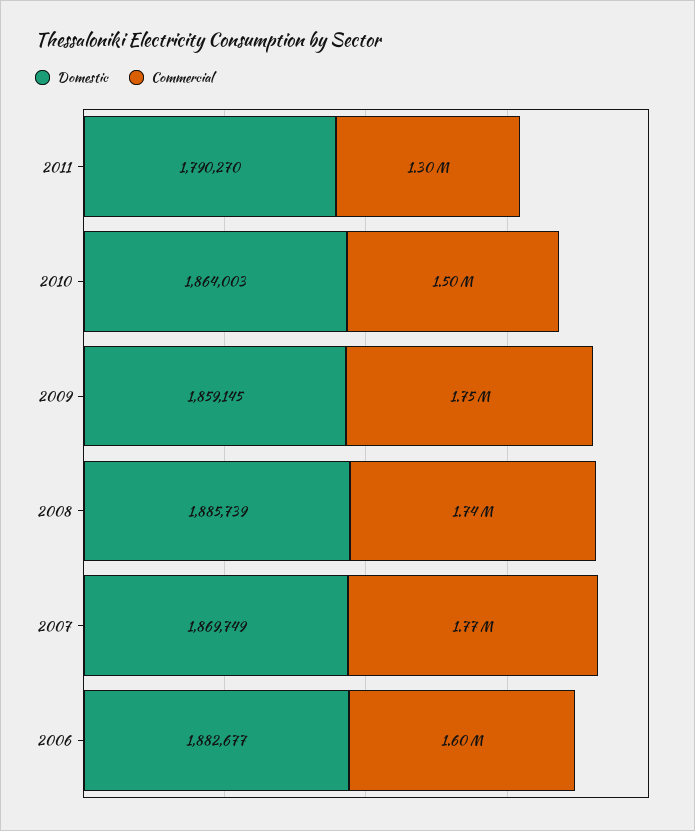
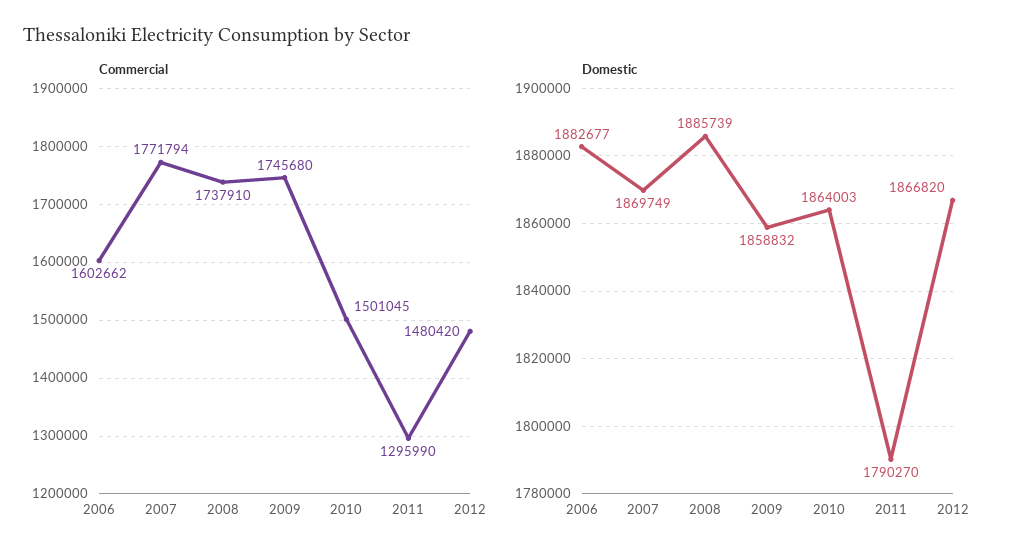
Domestic, 2009: 1859145 -> 1858832
Commercial, 2012: none -> 1480420
Domestic, 2012: none -> 1866820

